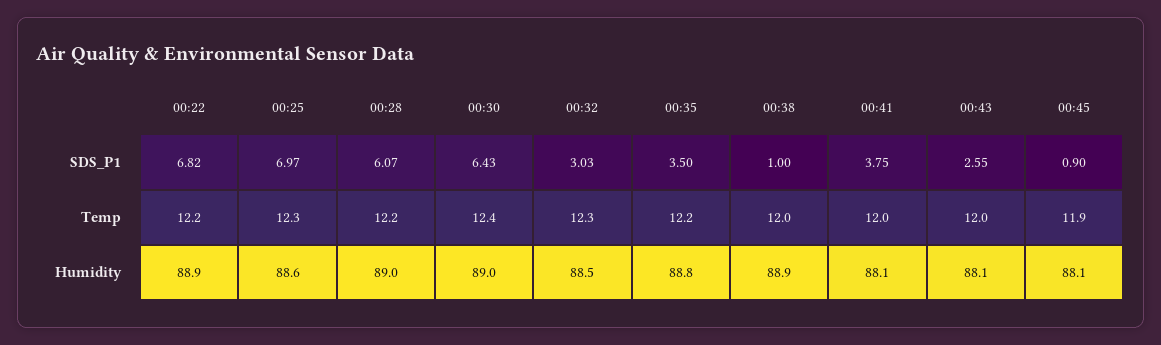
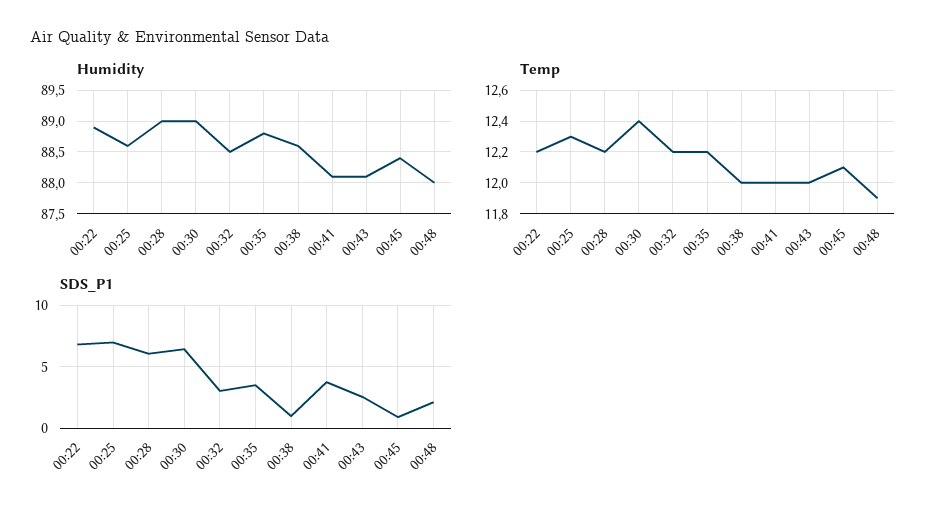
Temp, 00:32: 12.3 -> 12.2
Temp, 00:45: 11.9 -> 12.1
Humidity, 00:38: 88.9 -> 88.6
Humidity, 00:45: 88.1 -> 88.4
Humidity, 00:48: none -> 88
Temp, 00:48: none -> 11.9
SDS_P1, 00:48: none -> 2

